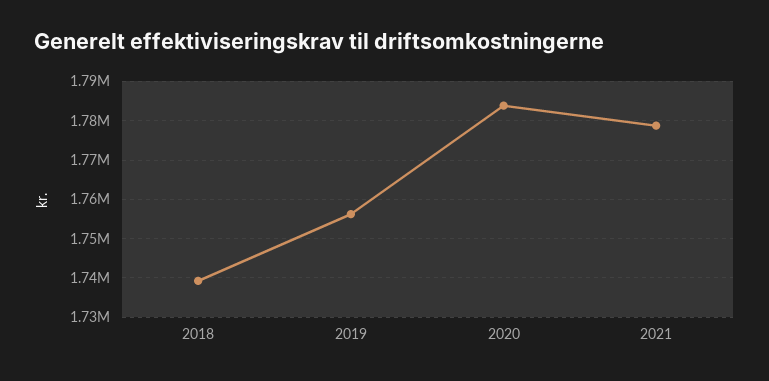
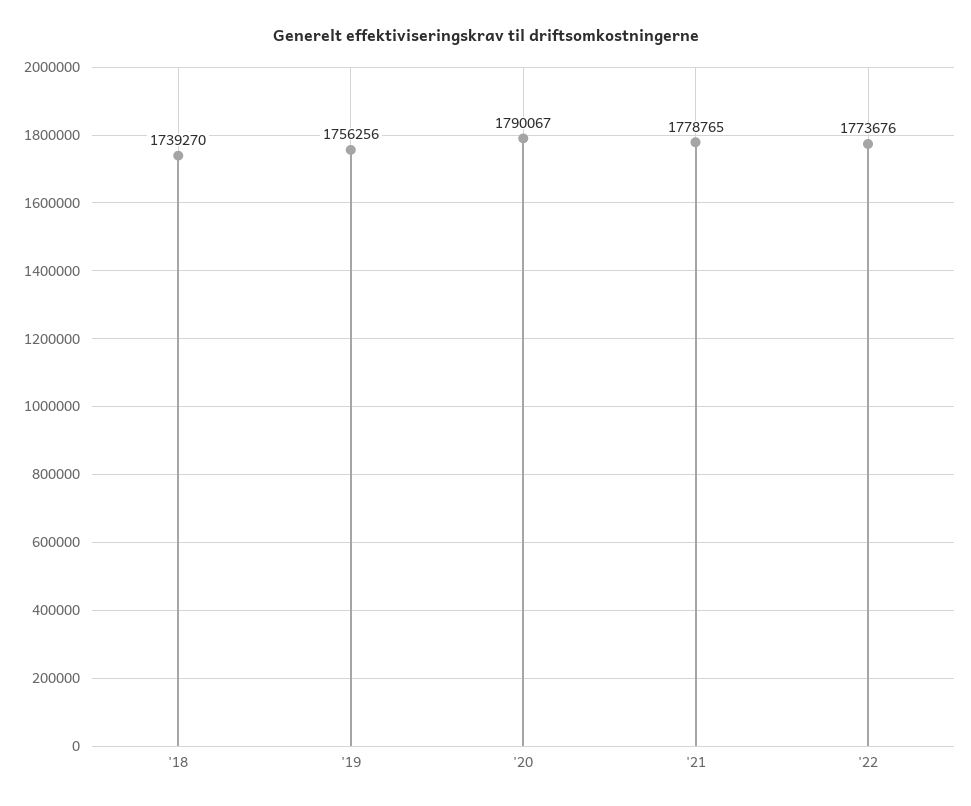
2020: 1784000 -> 1790067
'22: none -> 1773676

